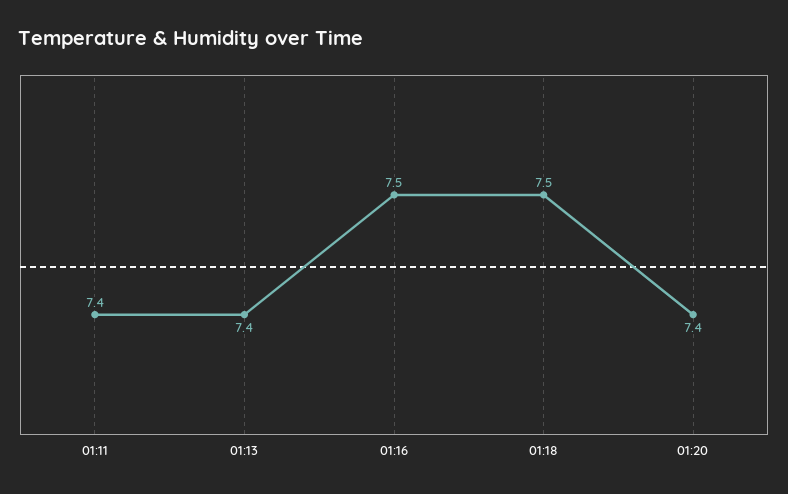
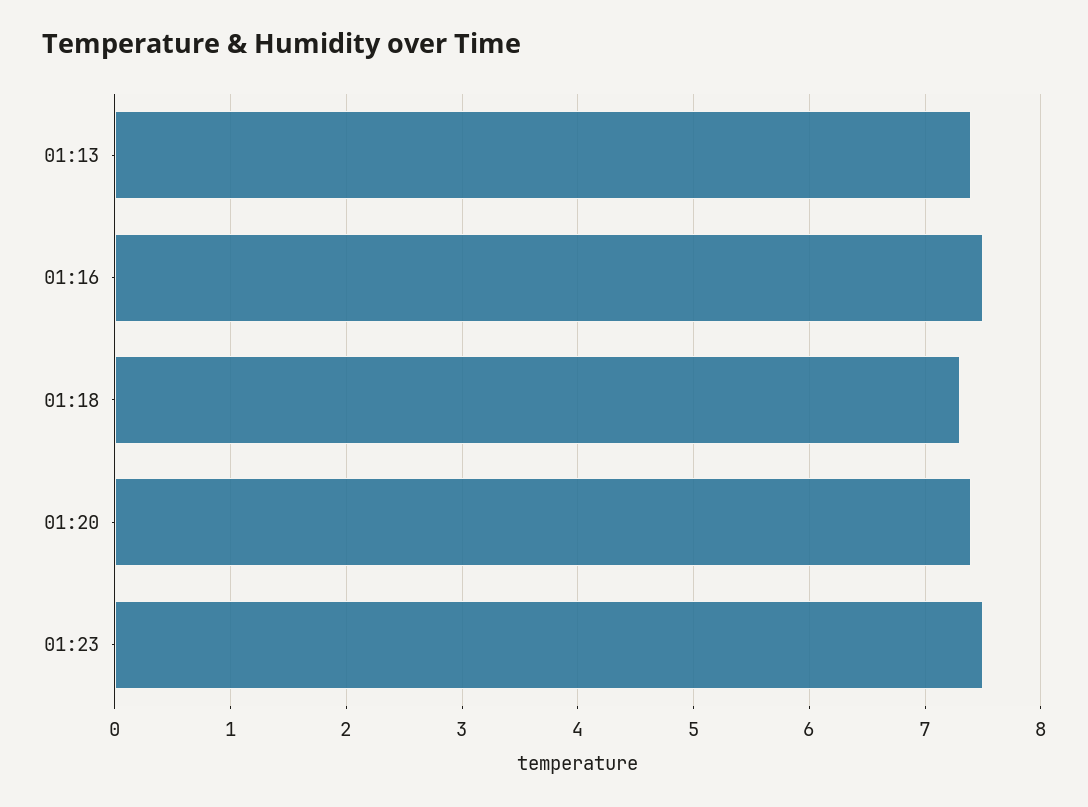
01:11: 7.4 -> none
01:18: 7.5 -> 7.3
01:23: none -> 7.5

